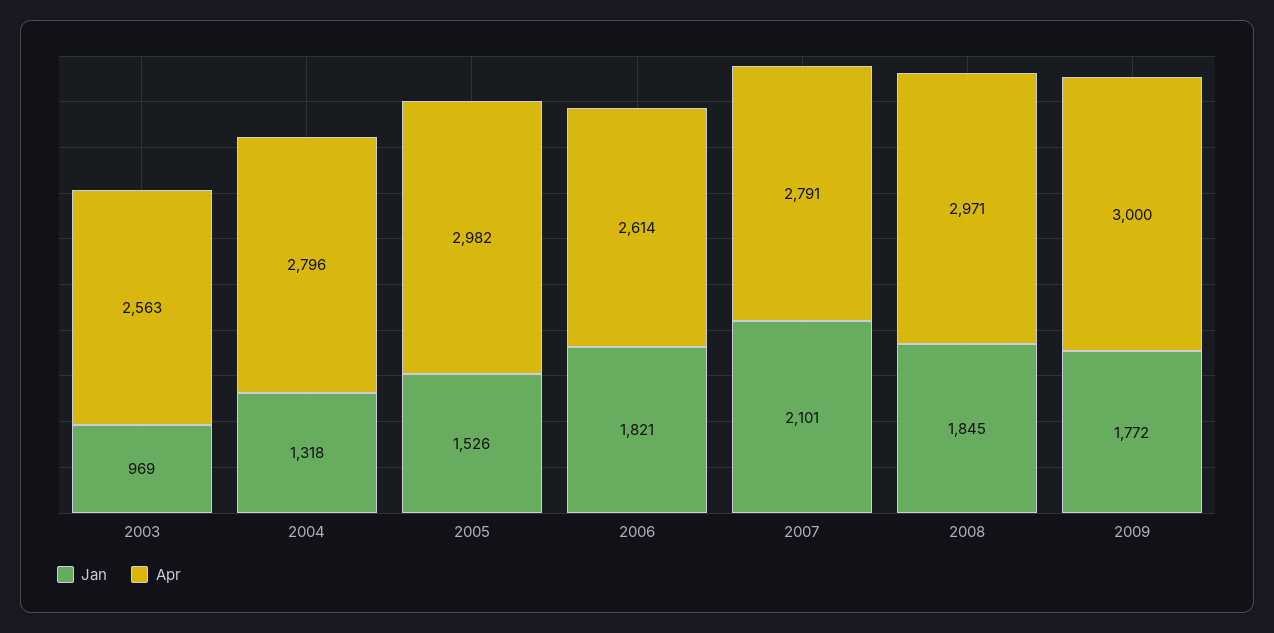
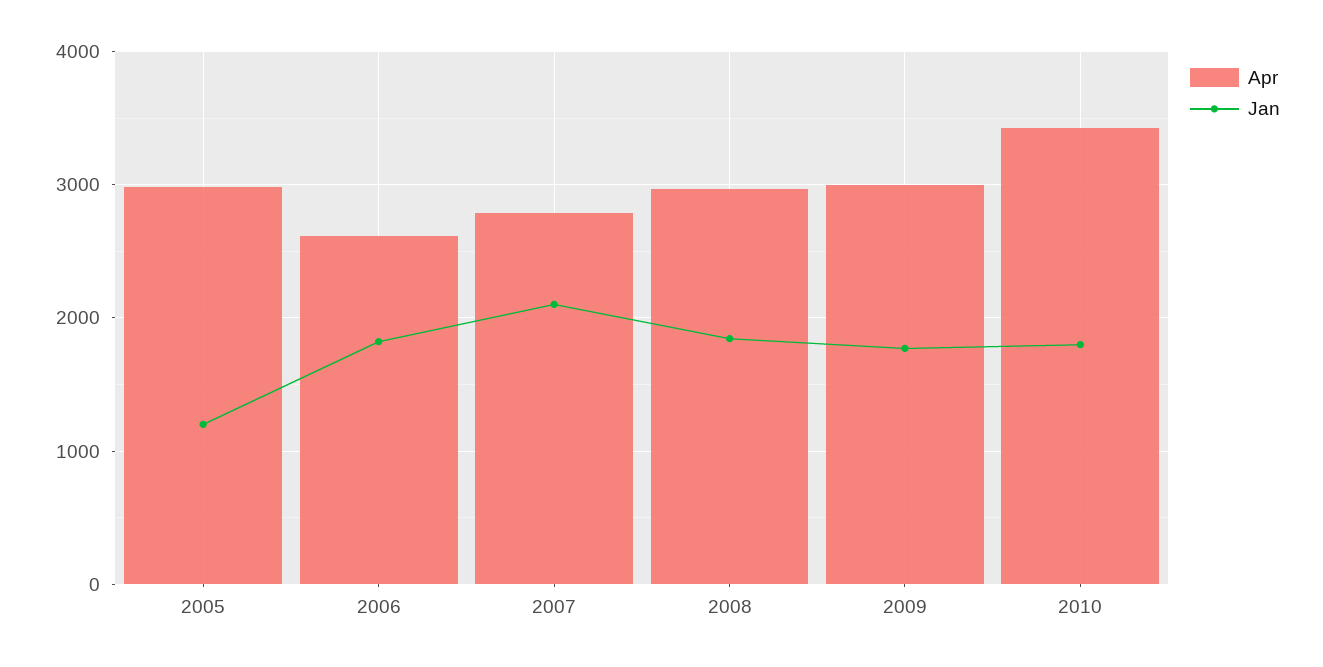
Jan, 2003: 969 -> none
Apr, 2003: 2563 -> none
Jan, 2004: 1318 -> none
Apr, 2004: 2796 -> none
Jan, 2005: 1526 -> 1200
Apr, 2010: none -> 3400
Jan, 2010: none -> 1800

